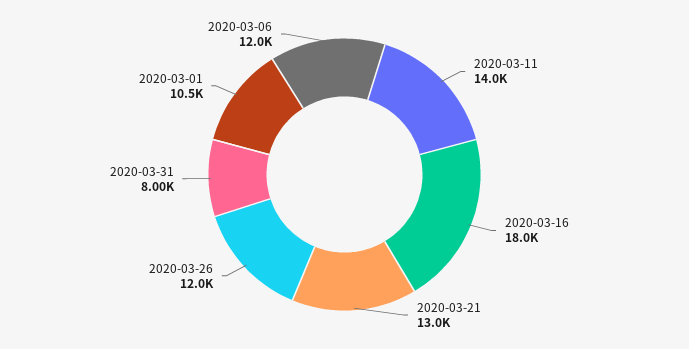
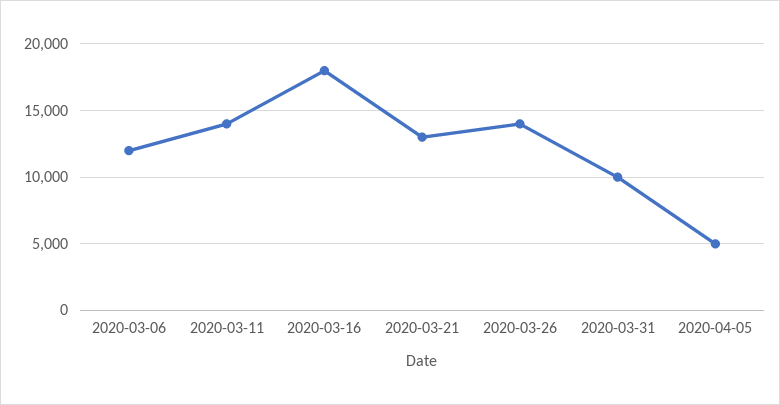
2020-03-26: 12000 -> 14000
2020-03-31: 8000 -> 10000
2020-03-01: 10500 -> none
2020-04-05: none -> 5000

